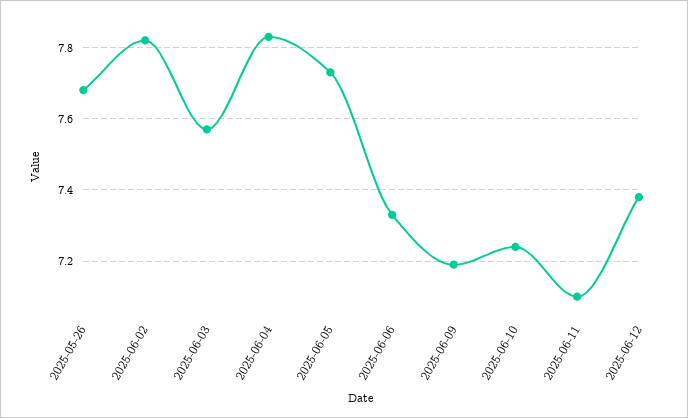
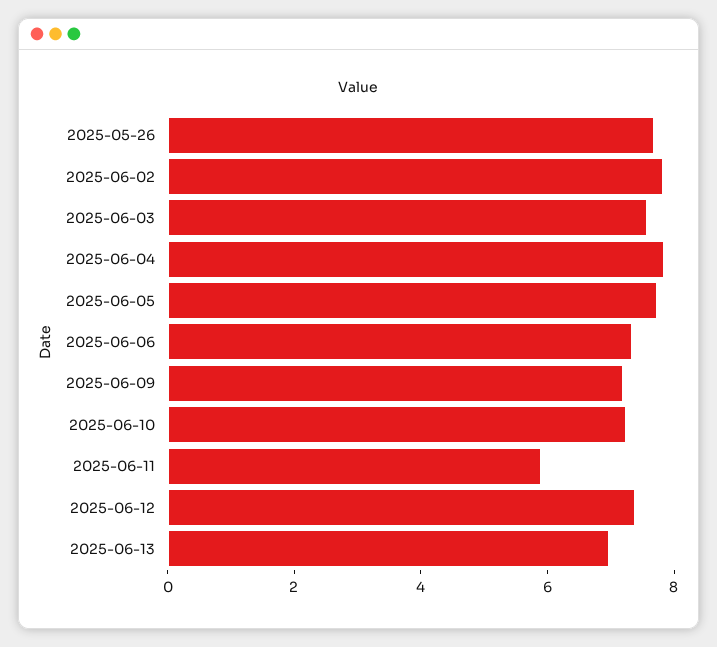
2025-06-11: 7.1 -> 6
2025-06-13: none -> 7

